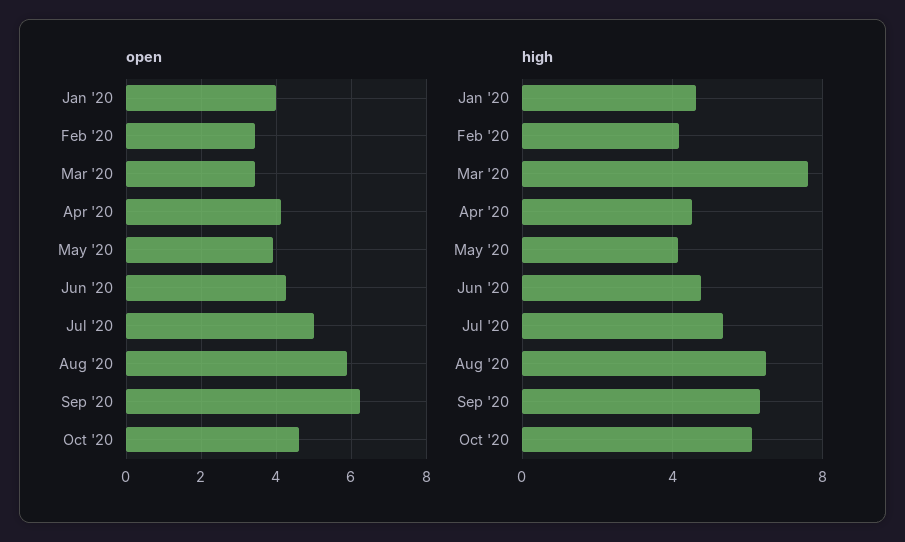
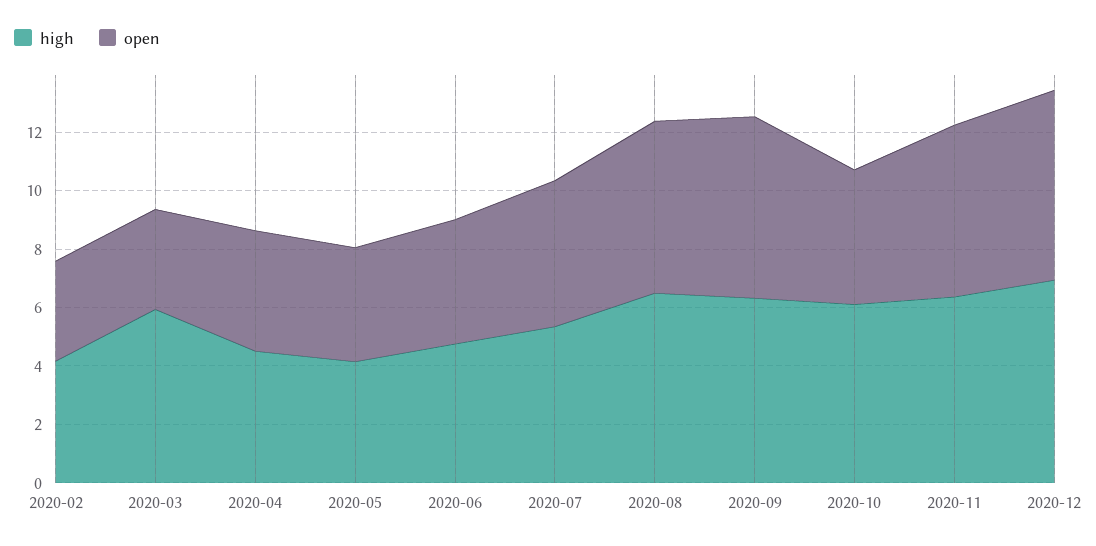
open, Jan '20: 4 -> none
high, Jan '20: 4.5 -> none
high, Mar '20: 7.5 -> 6
high, 2020-11: none -> 6.5
open, 2020-11: none -> 6
high, 2020-12: none -> 7
open, 2020-12: none -> 6.5

